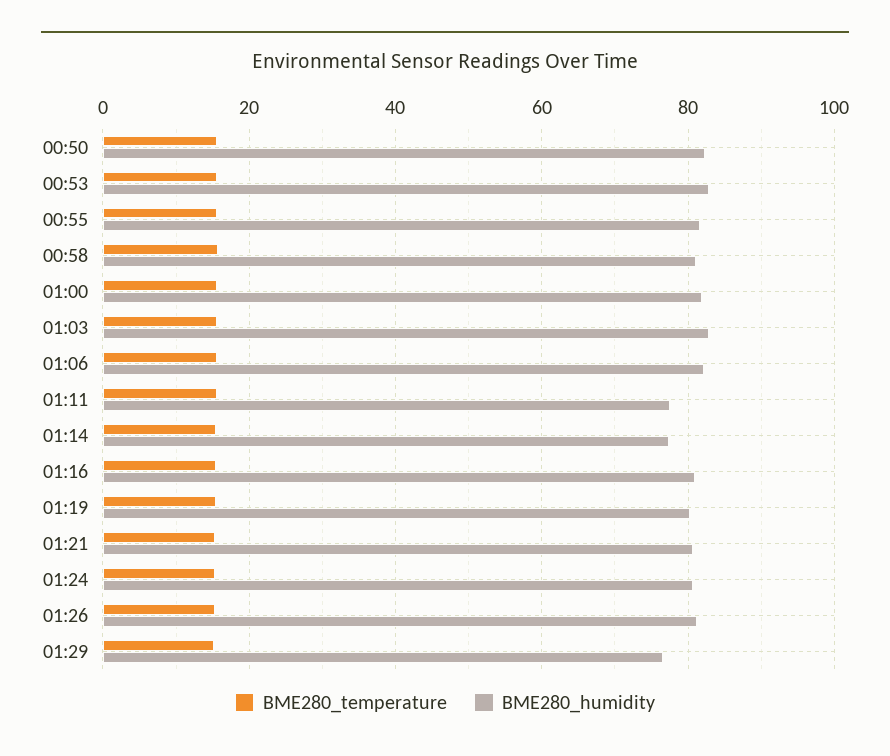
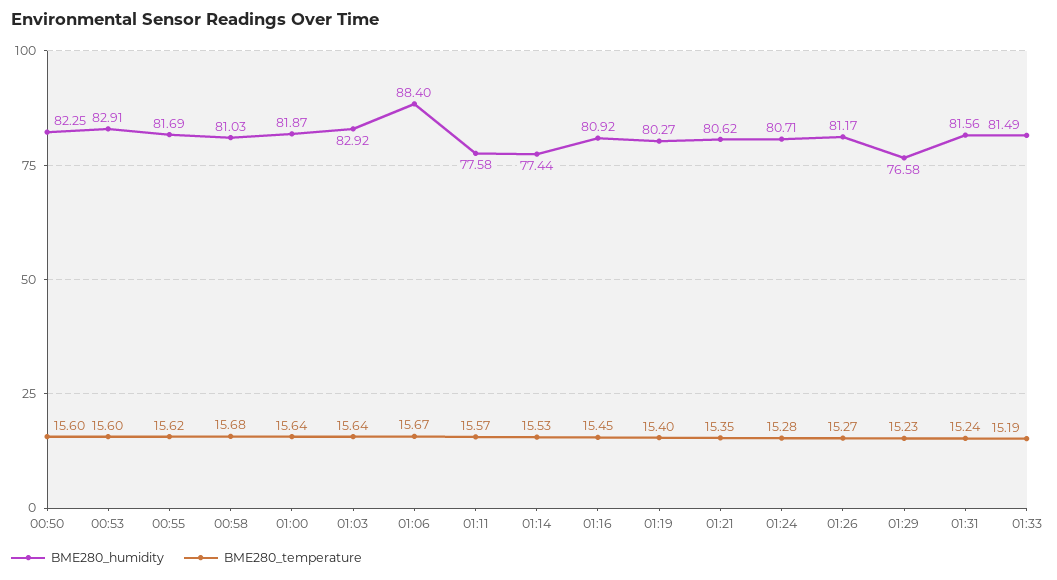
BME280_humidity, 01:06: 82 -> 88.4
BME280_humidity, 01:31: none -> 81.56
BME280_temperature, 01:31: none -> 15.24
BME280_humidity, 01:33: none -> 81.49
BME280_temperature, 01:33: none -> 15.19

